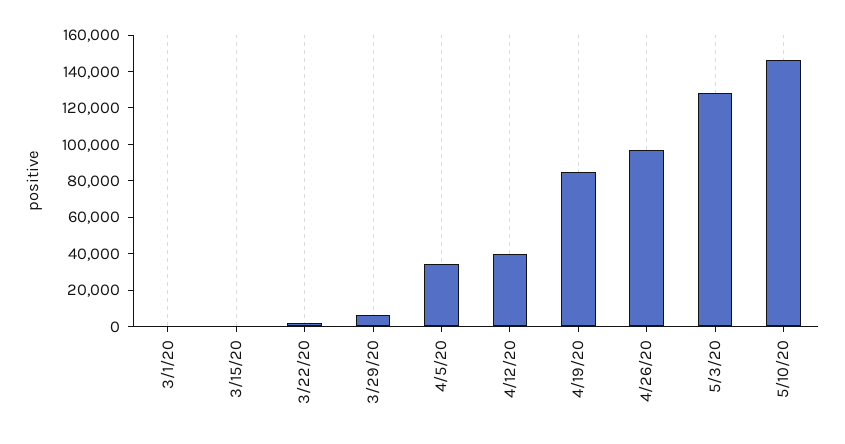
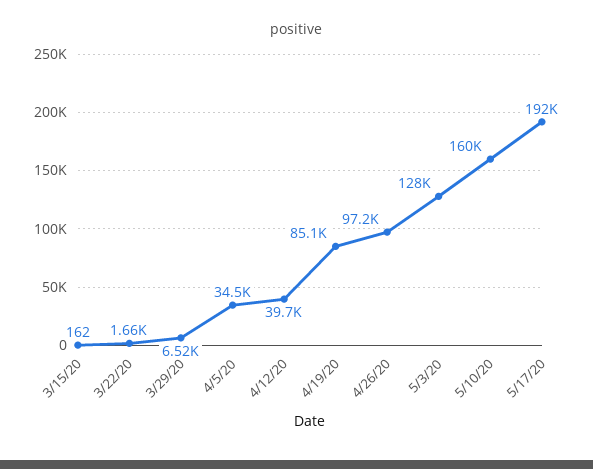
3/1/20: 0 -> none
5/10/20: 145000 -> 160000
5/17/20: none -> 192000

